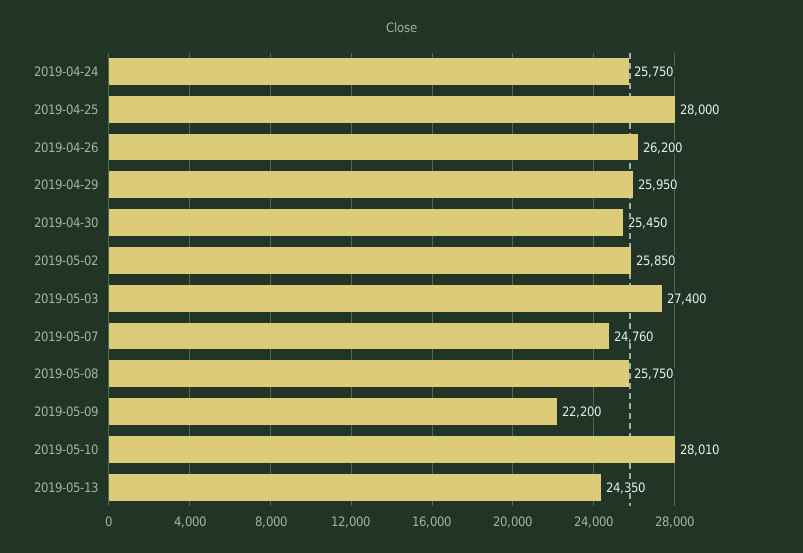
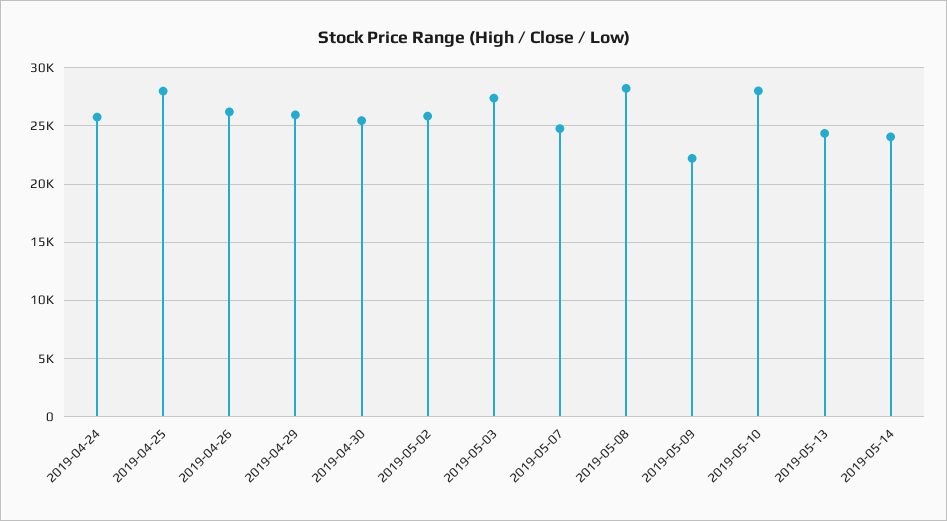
2019-05-08: 25750 -> 28000
2019-05-14: none -> 24000

